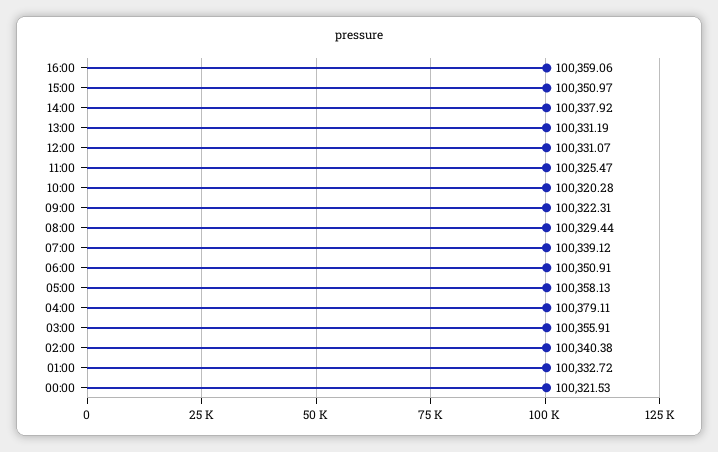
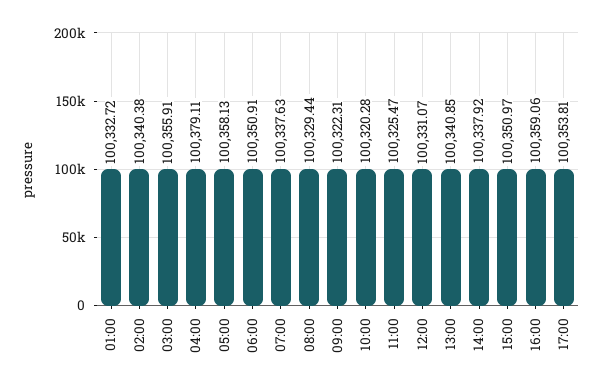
13:00: 100331.19 -> 100340.85
07:00: 100339.12 -> 100337.63
00:00: 100321.53 -> none
17:00: none -> 100353.81

